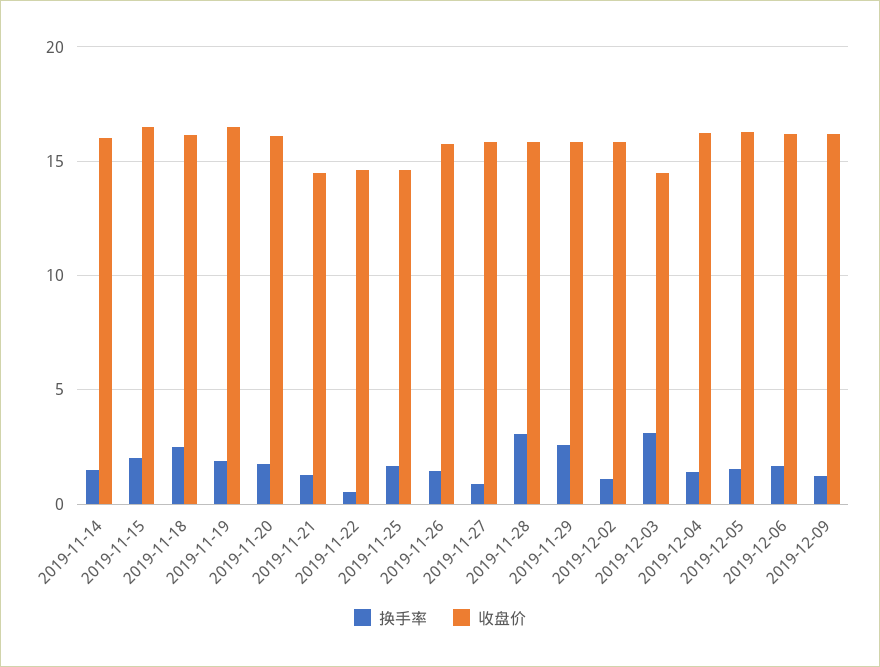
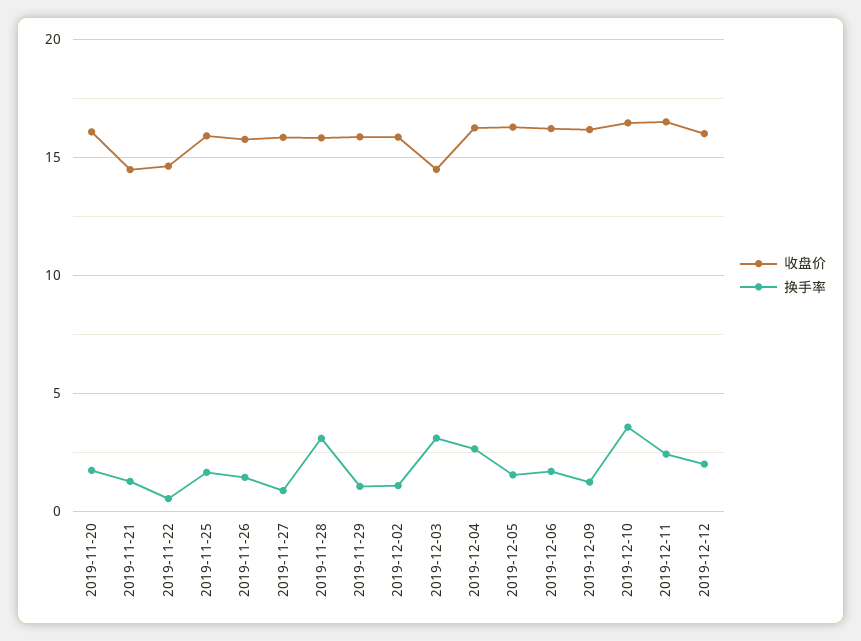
换手率, 2019-11-14: 1.5 -> none
收盘价, 2019-11-14: 16 -> none
换手率, 2019-11-15: 2 -> none
收盘价, 2019-11-15: 16.5 -> none
换手率, 2019-11-18: 2.5 -> none
收盘价, 2019-11-18: 16 -> none
换手率, 2019-11-19: 2 -> none
收盘价, 2019-11-19: 16.5 -> none
收盘价, 2019-11-25: 14.5 -> 16
换手率, 2019-11-29: 2.5 -> 1
换手率, 2019-12-04: 1.5 -> 2.5
收盘价, 2019-12-10: none -> 16.5
换手率, 2019-12-10: none -> 3.5
收盘价, 2019-12-11: none -> 16.5
换手率, 2019-12-11: none -> 2.5
收盘价, 2019-12-12: none -> 16
换手率, 2019-12-12: none -> 2

